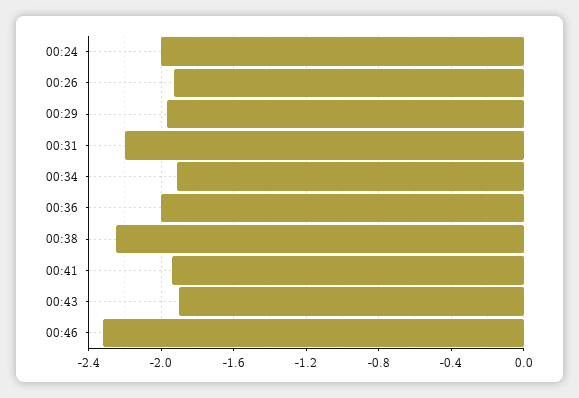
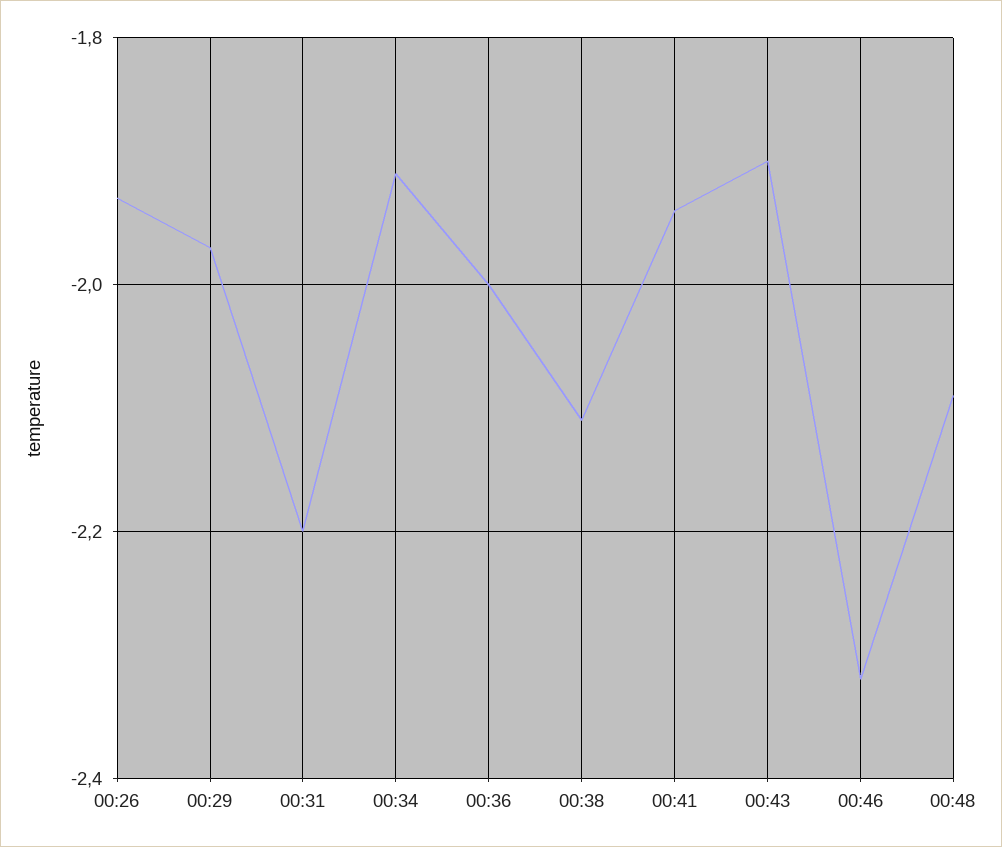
00:24: -2 -> none
00:38: -2.25 -> -2.1
00:48: none -> -2.1

